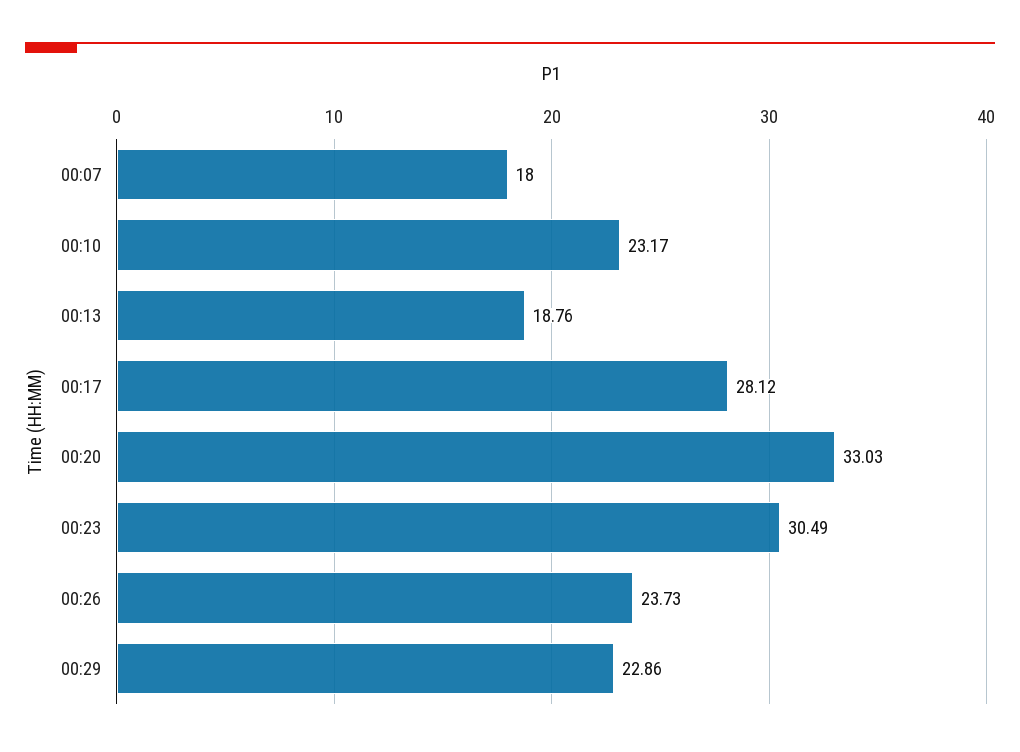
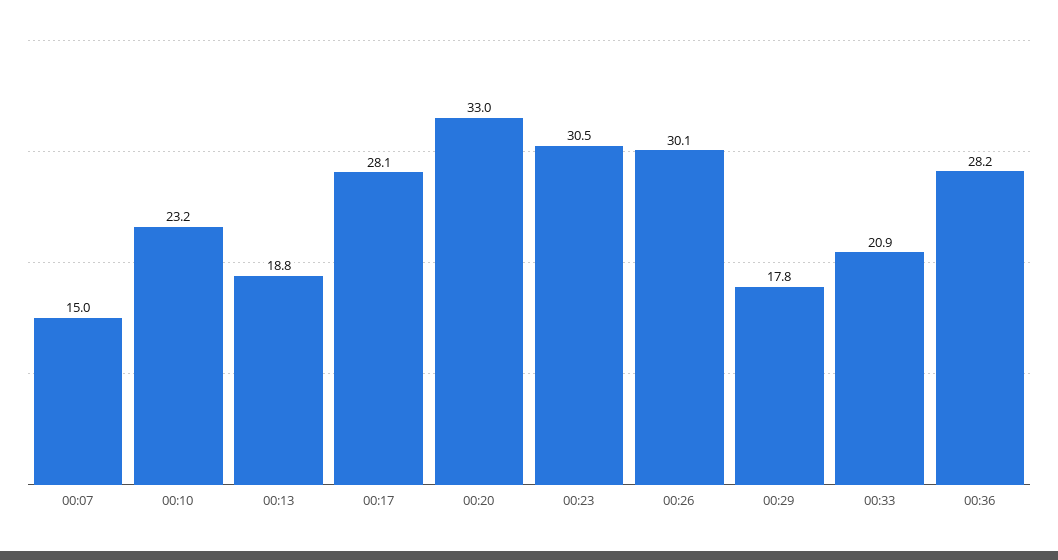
00:07: 18 -> 15
00:26: 23.73 -> 30.1
00:29: 22.86 -> 17.8
00:33: none -> 20.9
00:36: none -> 28.2

